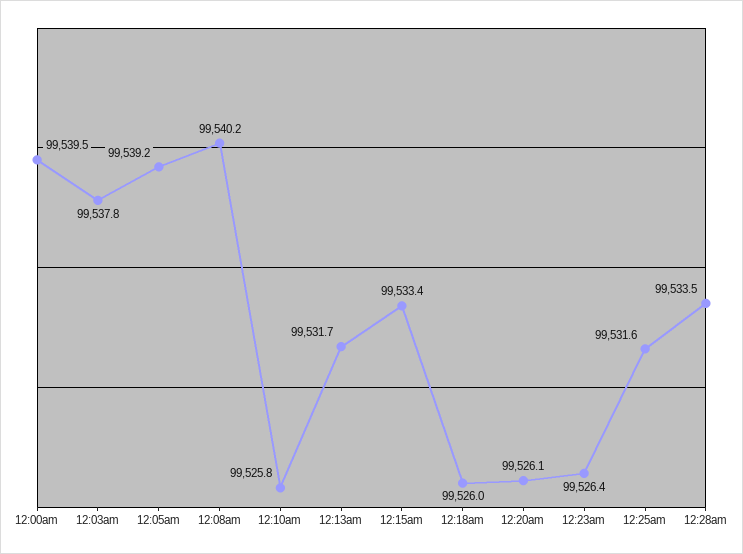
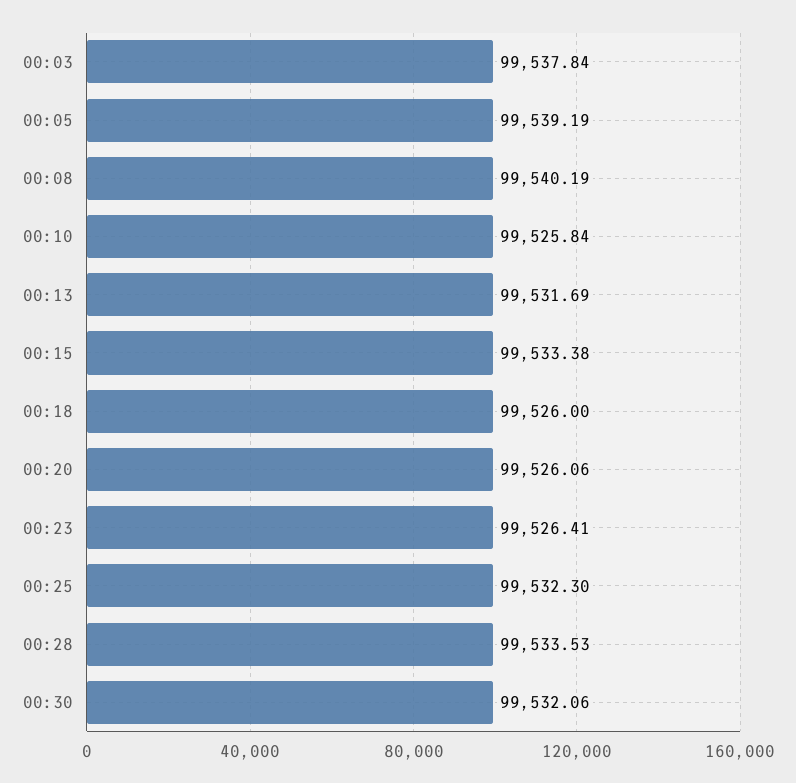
12:00am: 99539.5 -> none
12:25am: 99531.6 -> 99532.3
00:30: none -> 99532.06

